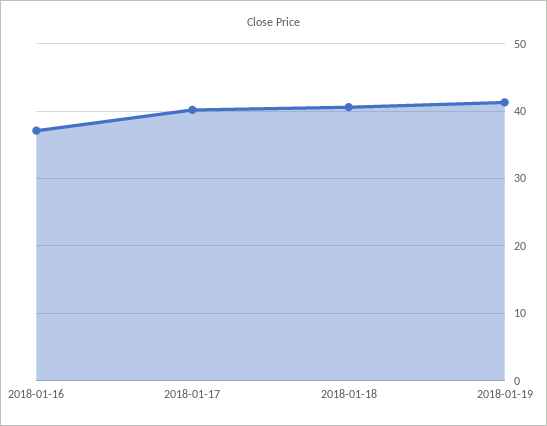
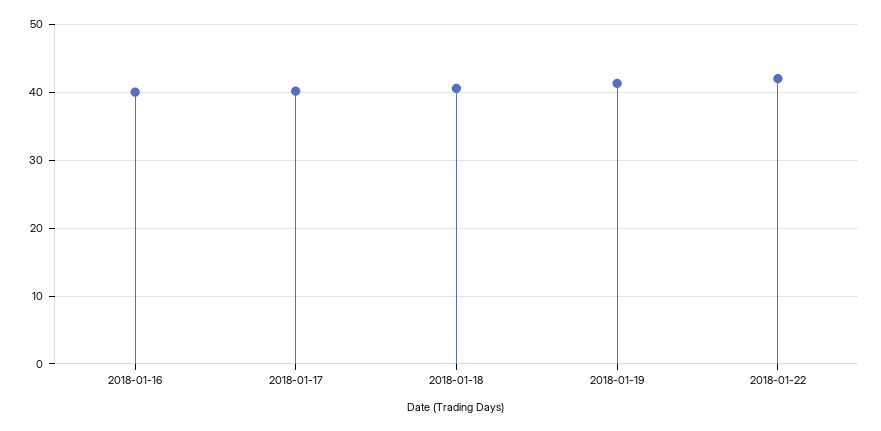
2018-01-16: 37 -> 40
2018-01-22: none -> 42

